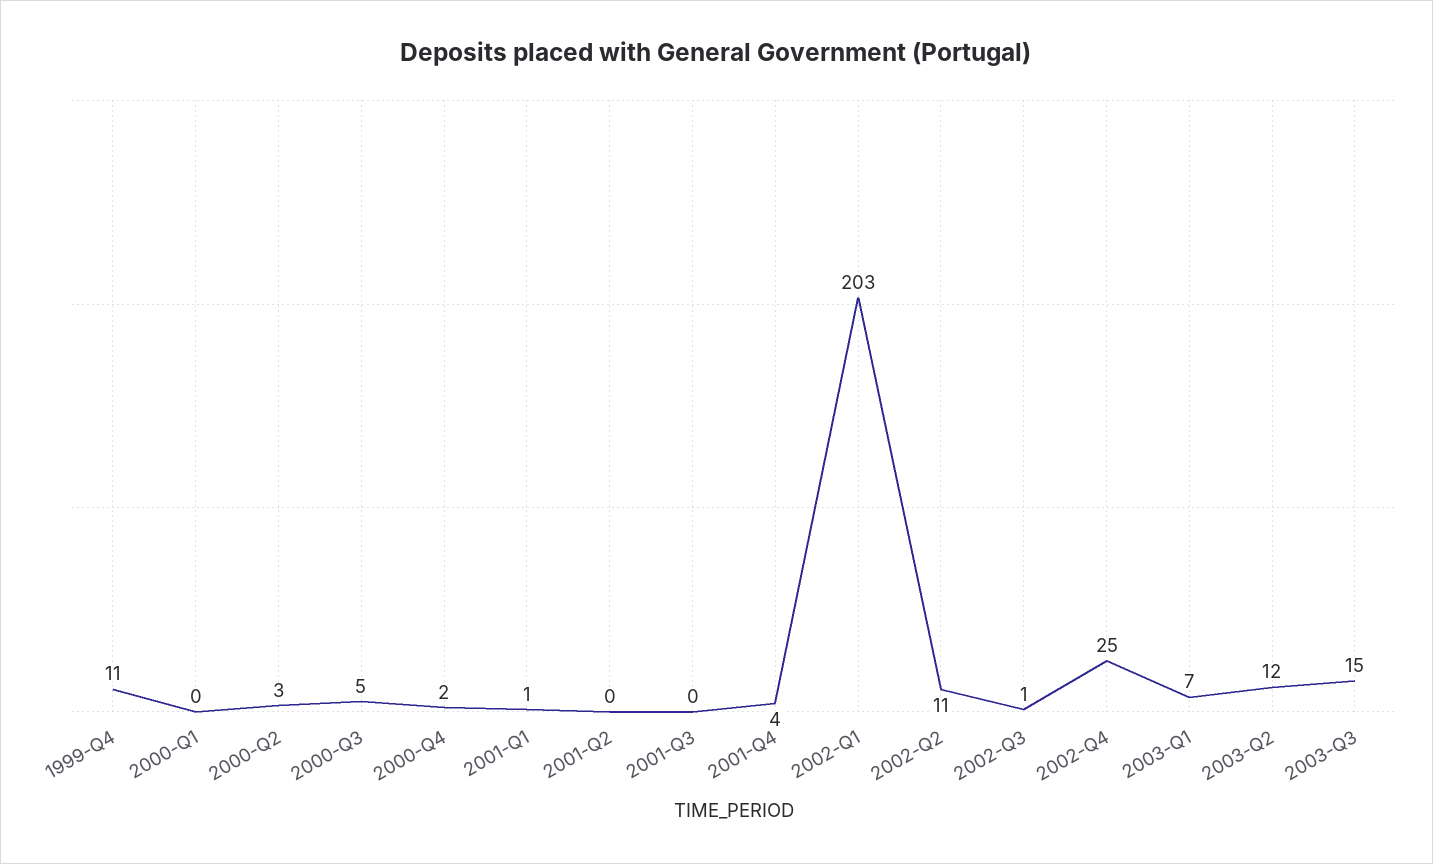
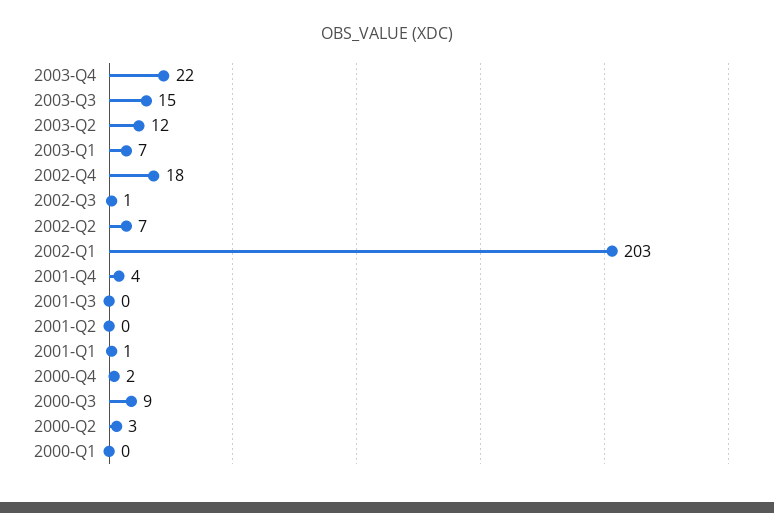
1999-Q4: 11 -> none
2000-Q3: 5 -> 9
2002-Q2: 11 -> 7
2002-Q4: 25 -> 18
2003-Q4: none -> 22

